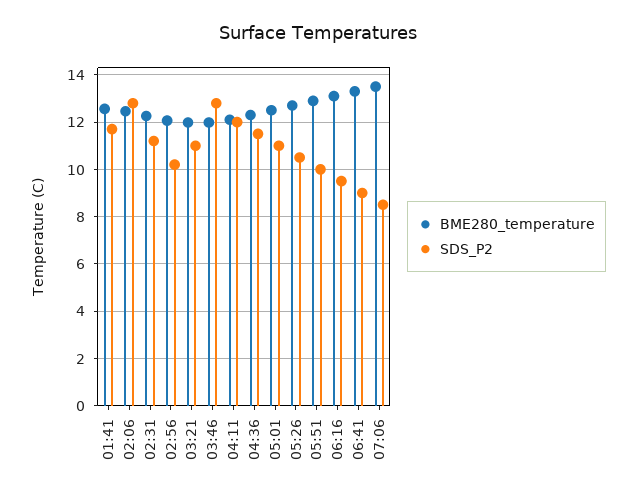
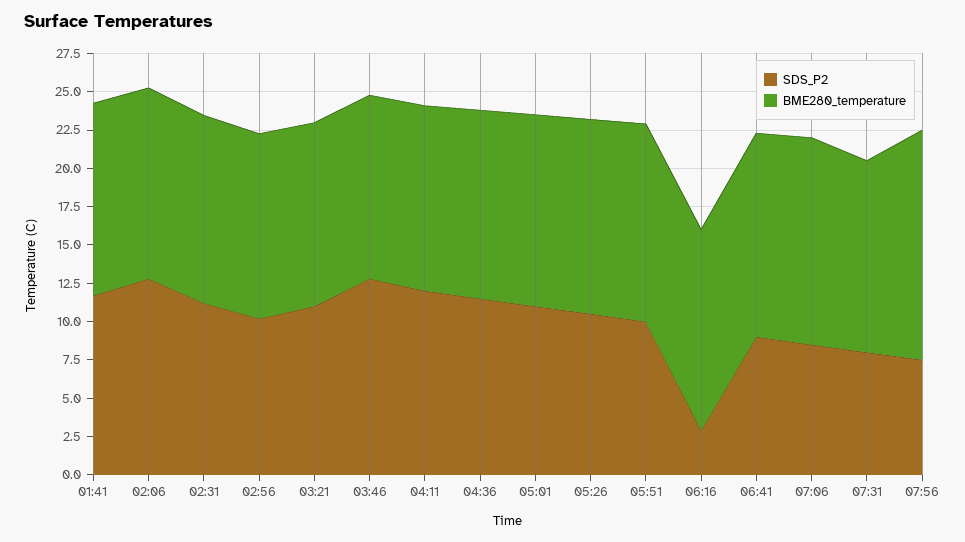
SDS_P2, 06:16: 9.5 -> 2.5
SDS_P2, 07:31: none -> 7.5
BME280_temperature, 07:31: none -> 12.5
SDS_P2, 07:56: none -> 7.5
BME280_temperature, 07:56: none -> 15

